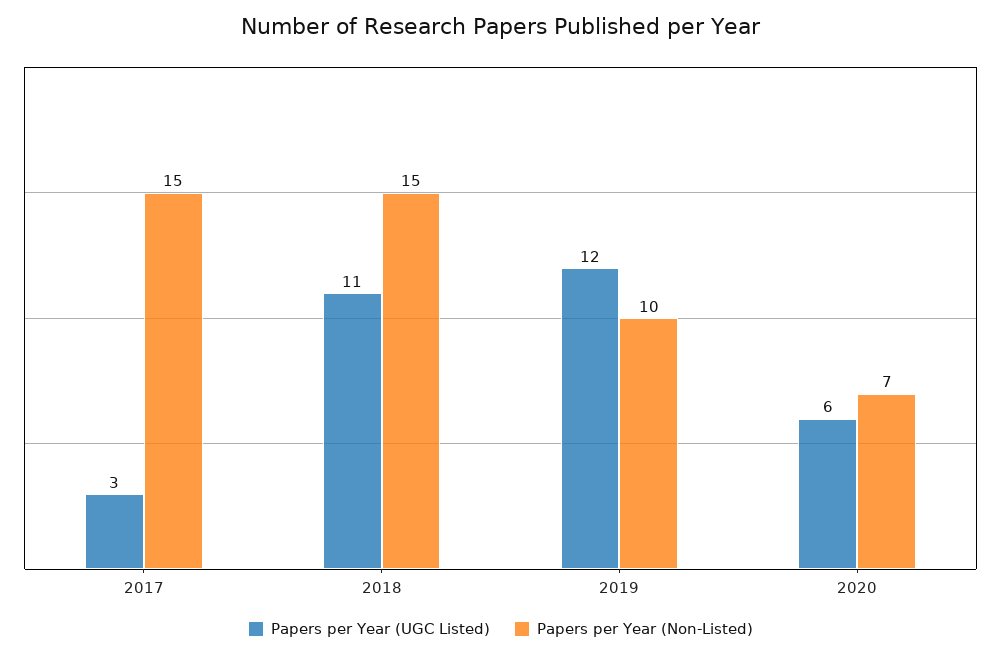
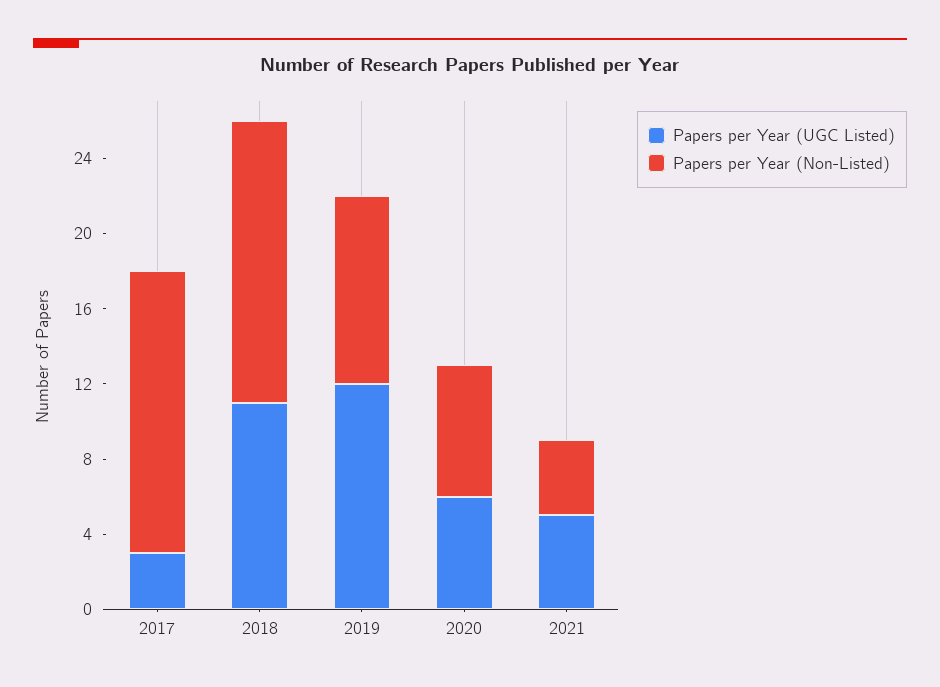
Papers per Year (UGC Listed), 2021: none -> 5
Papers per Year (Non-Listed), 2021: none -> 4

